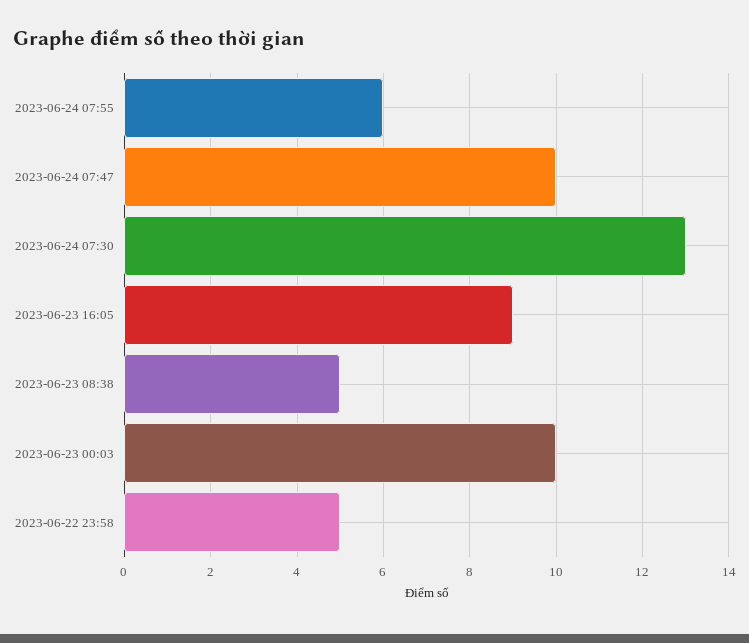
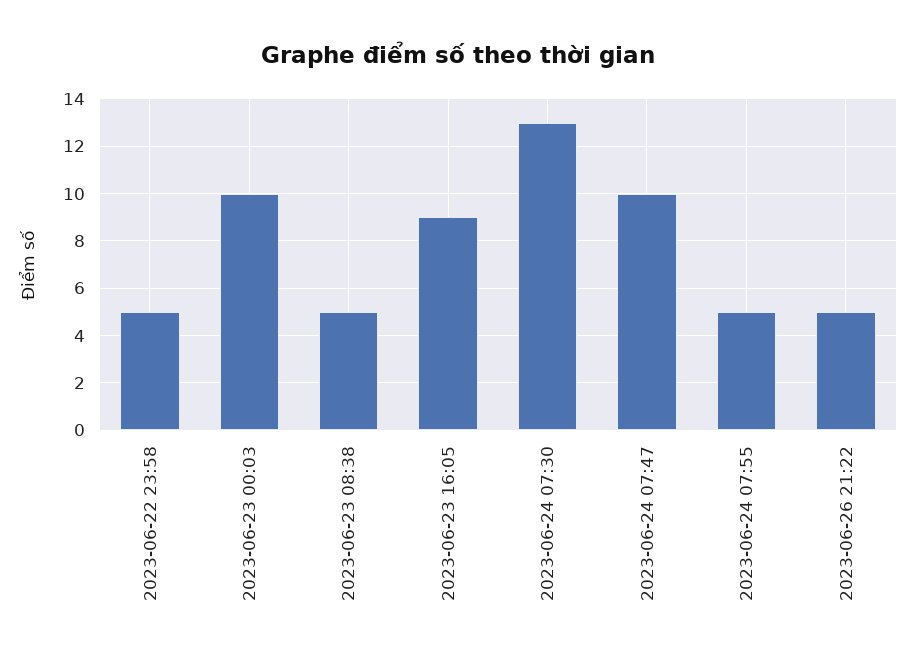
2023-06-24 07:55: 6 -> 5
2023-06-26 21:22: none -> 5

